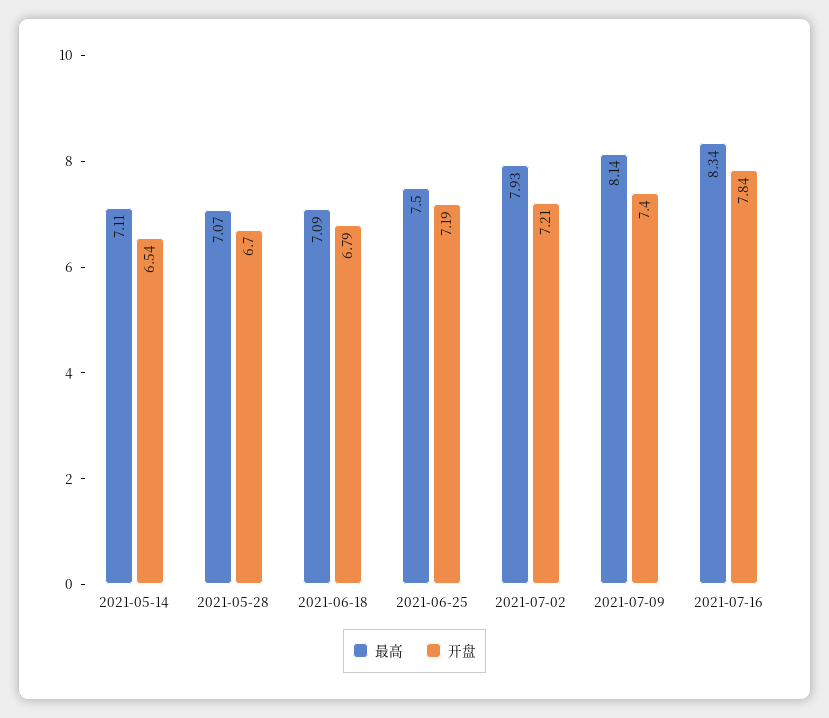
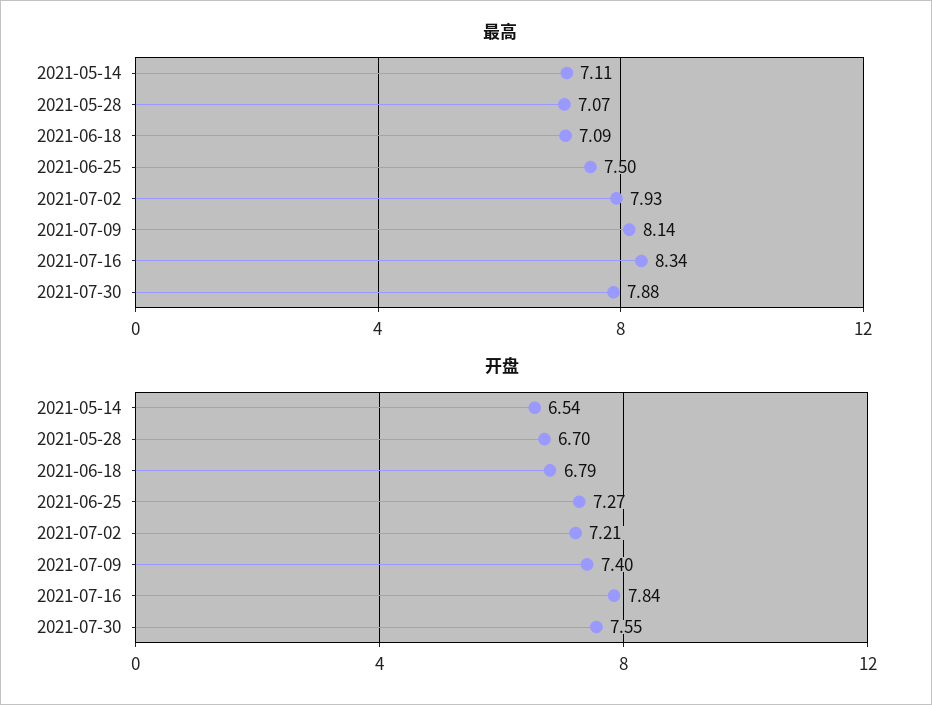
开盘, 2021-06-25: 7.19 -> 7.27
最高, 2021-07-30: none -> 7.88
开盘, 2021-07-30: none -> 7.55

